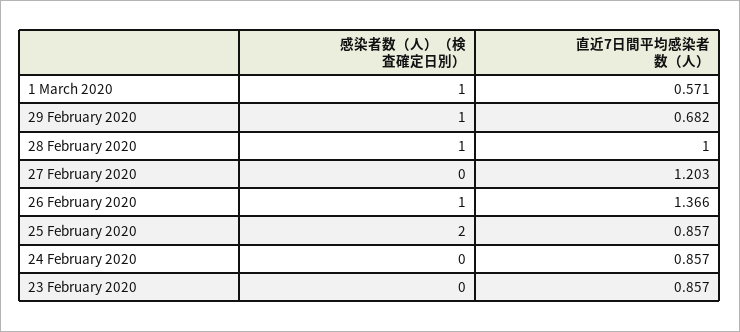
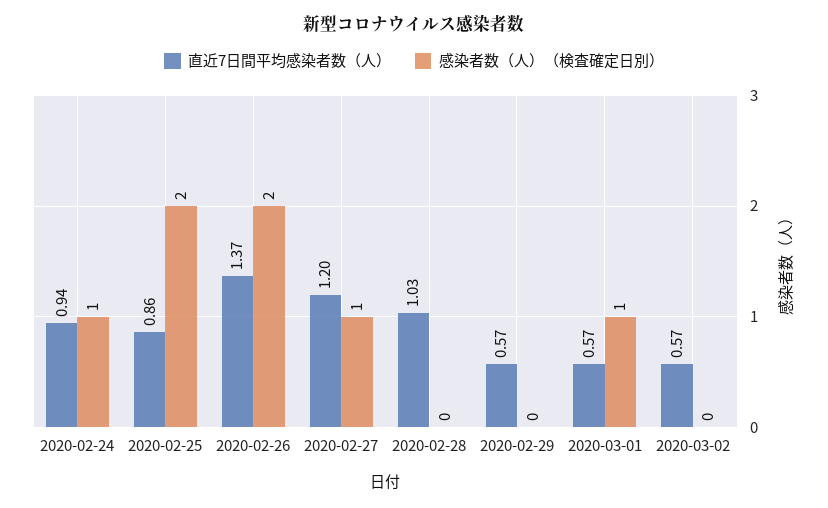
感染者数（人）（検査確定日別）, 29 February 2020: 1 -> 0
直近7日間平均感染者数（人）, 29 February 2020: 0.682 -> 0.57
感染者数（人）（検査確定日別）, 28 February 2020: 1 -> 0
直近7日間平均感染者数（人）, 28 February 2020: 1 -> 1.03
感染者数（人）（検査確定日別）, 27 February 2020: 0 -> 1
感染者数（人）（検査確定日別）, 26 February 2020: 1 -> 2
感染者数（人）（検査確定日別）, 24 February 2020: 0 -> 1
直近7日間平均感染者数（人）, 24 February 2020: 0.857 -> 0.94
感染者数（人）（検査確定日別）, 23 February 2020: 0 -> none
直近7日間平均感染者数（人）, 23 February 2020: 0.857 -> none
直近7日間平均感染者数（人）, 2020-03-02: none -> 0.57
感染者数（人）（検査確定日別）, 2020-03-02: none -> 0

